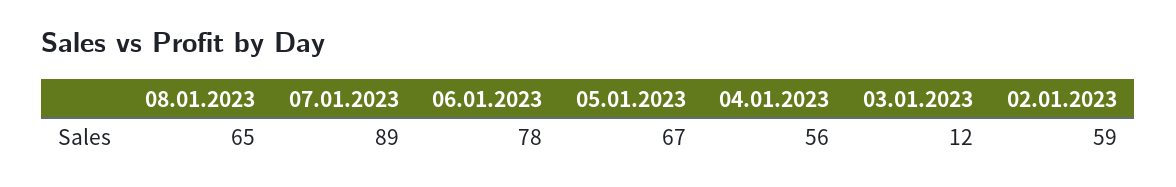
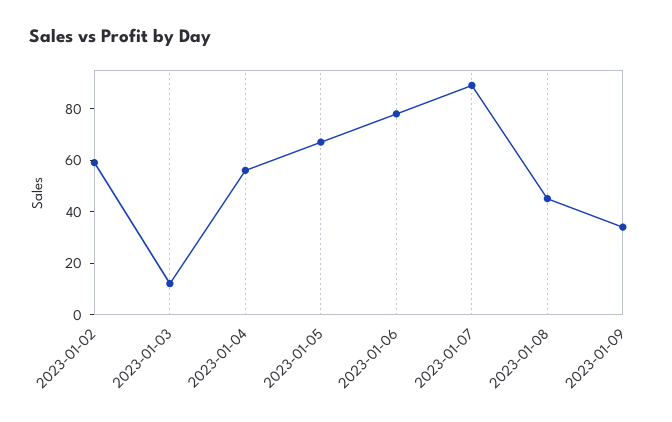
08.01.2023: 65 -> 45
2023-01-09: none -> 35

